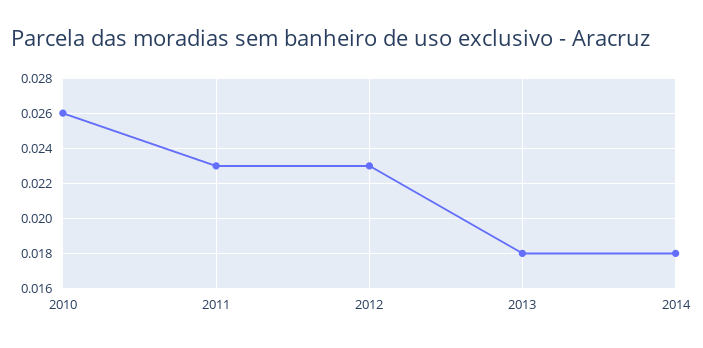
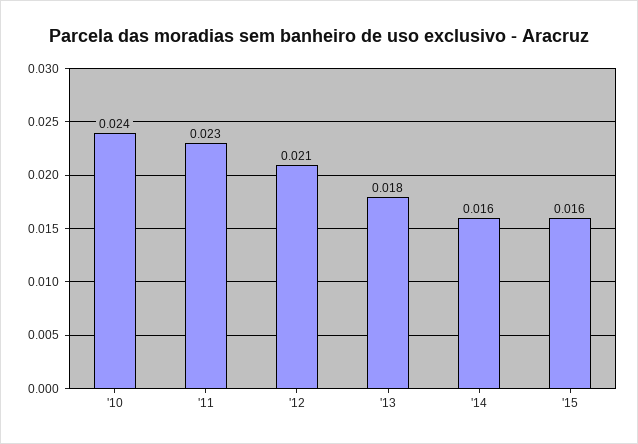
2010: 0.026 -> 0.024
2012: 0.023 -> 0.021
2014: 0.018 -> 0.016
'15: none -> 0.016

